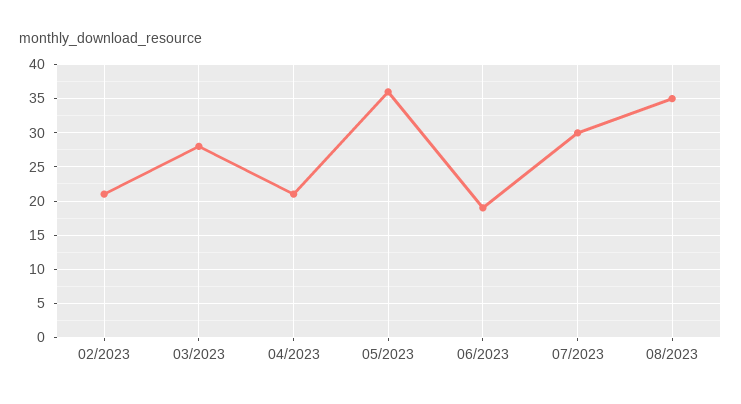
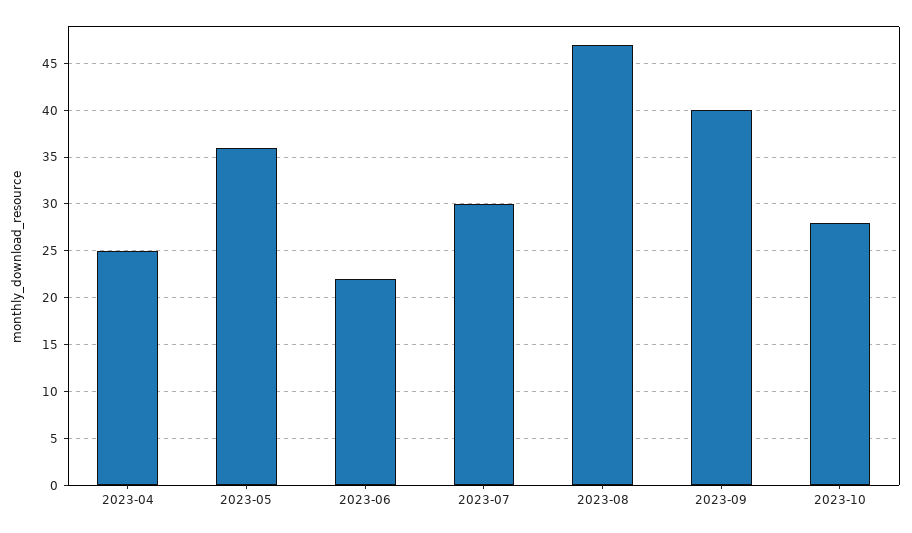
02/2023: 21 -> none
03/2023: 28 -> none
04/2023: 21 -> 25
06/2023: 19 -> 22
08/2023: 35 -> 47
2023-09: none -> 40
2023-10: none -> 28

